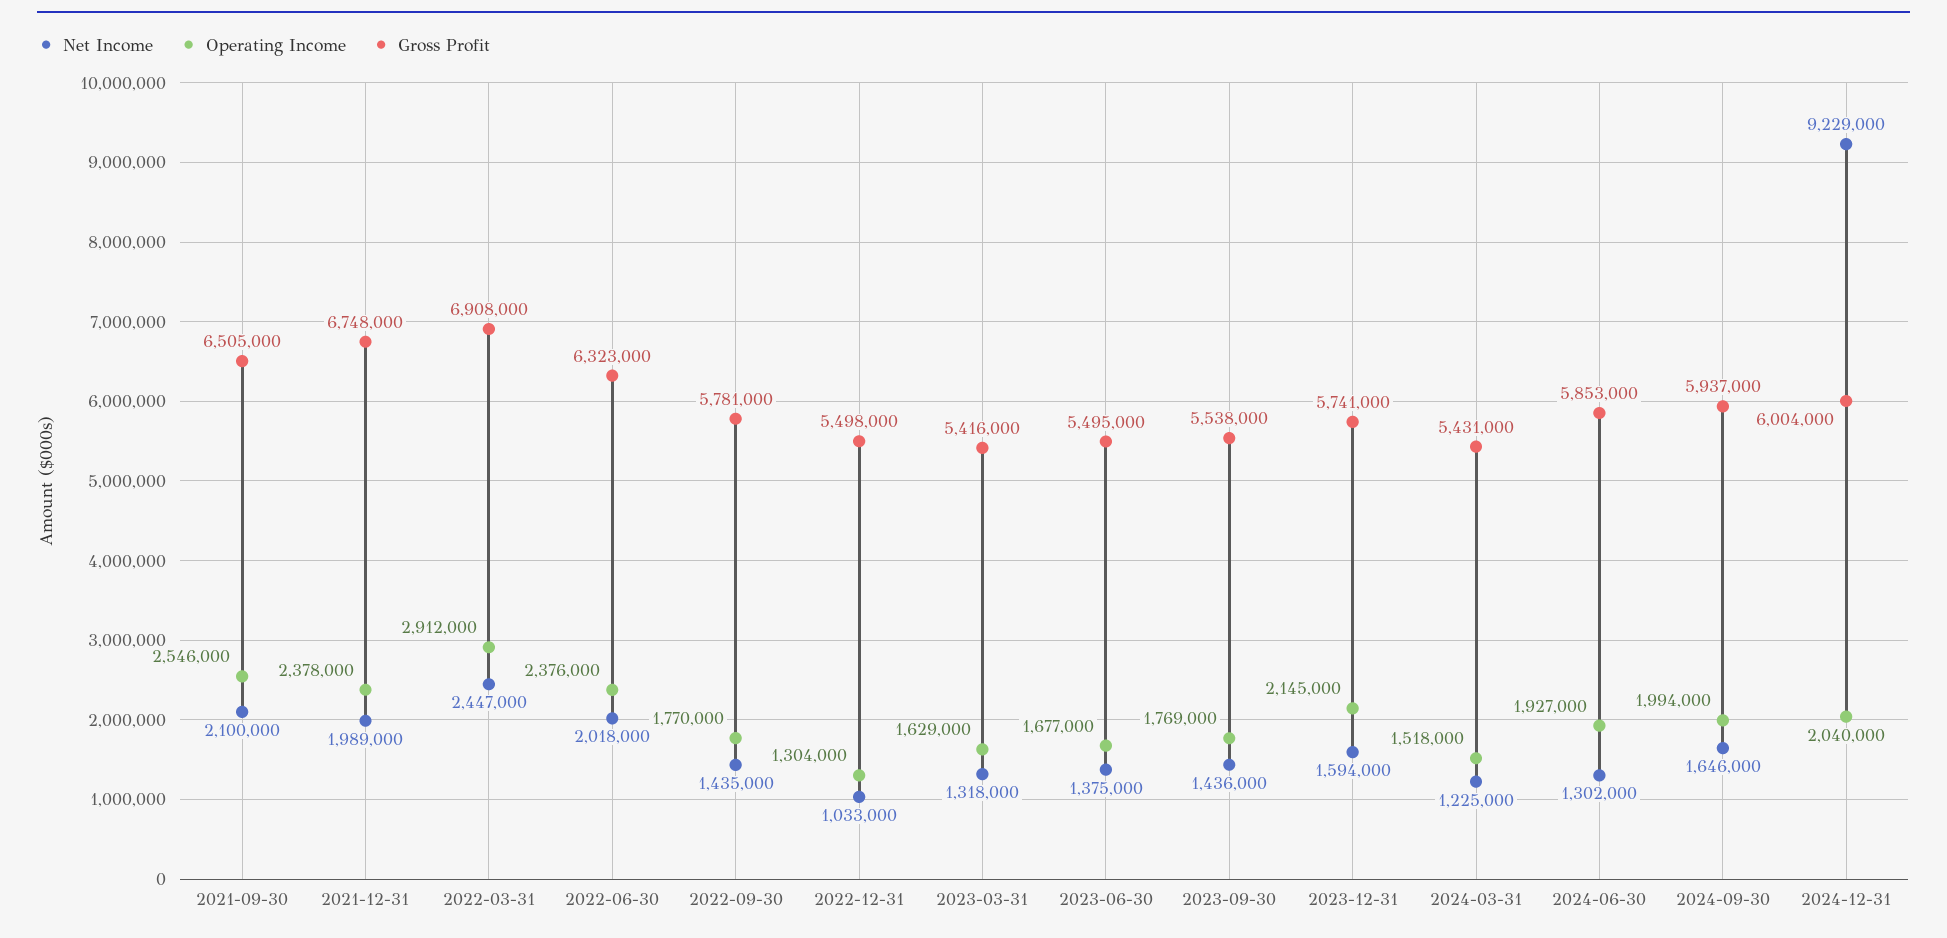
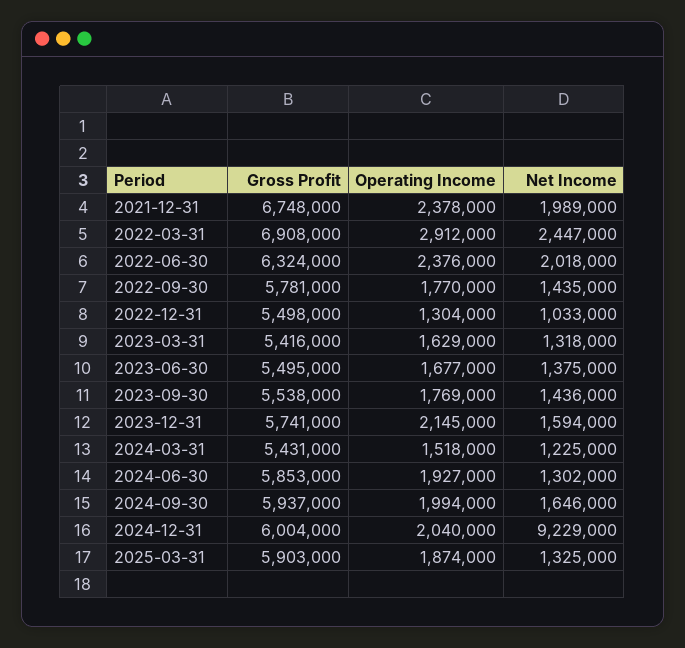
Net Income, 2021-09-30: 2100000 -> none
Operating Income, 2021-09-30: 2546000 -> none
Gross Profit, 2021-09-30: 6505000 -> none
Gross Profit, 2022-06-30: 6323000 -> 6324000
Gross Profit, 2025-03-31: none -> 5903000
Operating Income, 2025-03-31: none -> 1874000
Net Income, 2025-03-31: none -> 1325000

